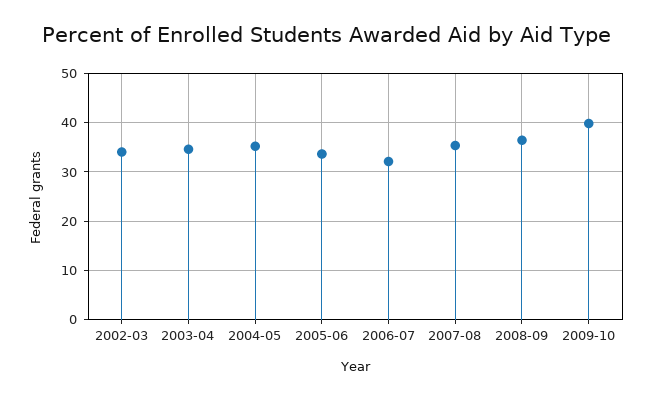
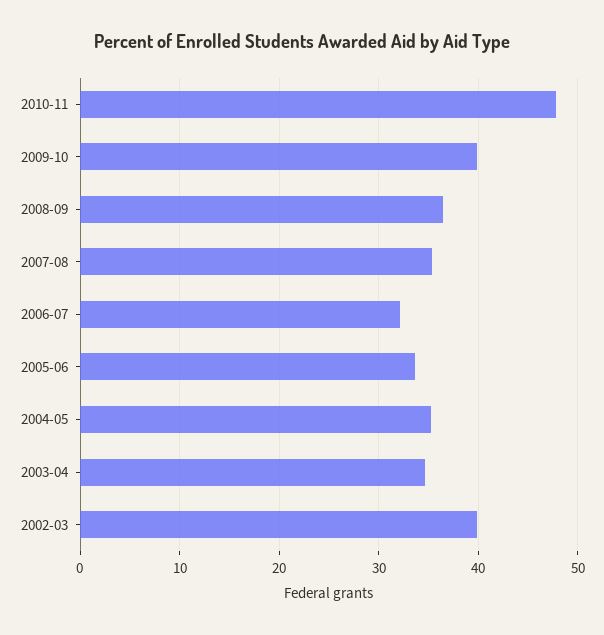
2002-03: 34 -> 40
2010-11: none -> 48

